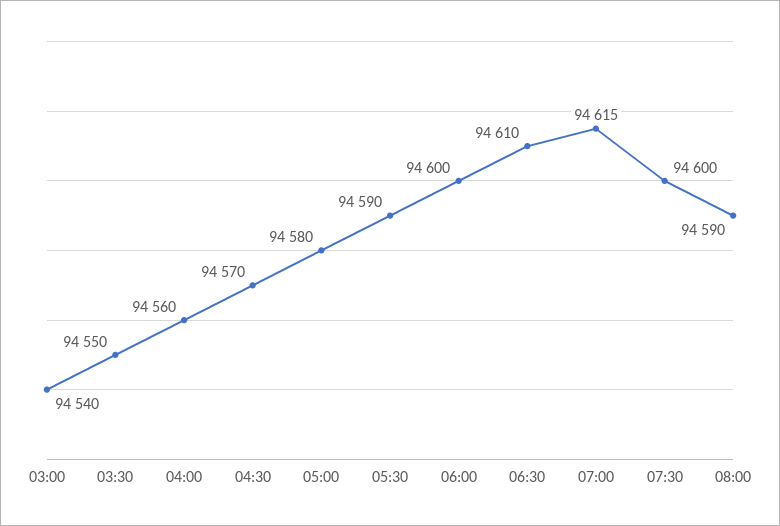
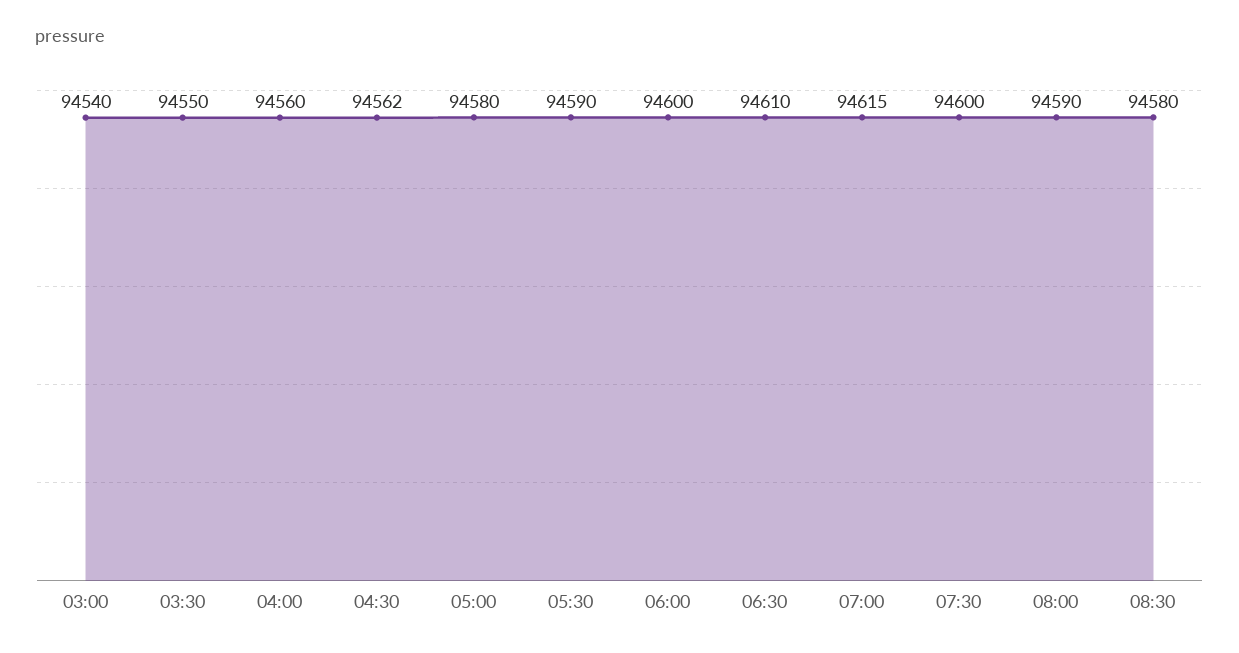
04:30: 94570 -> 94562
08:30: none -> 94580

